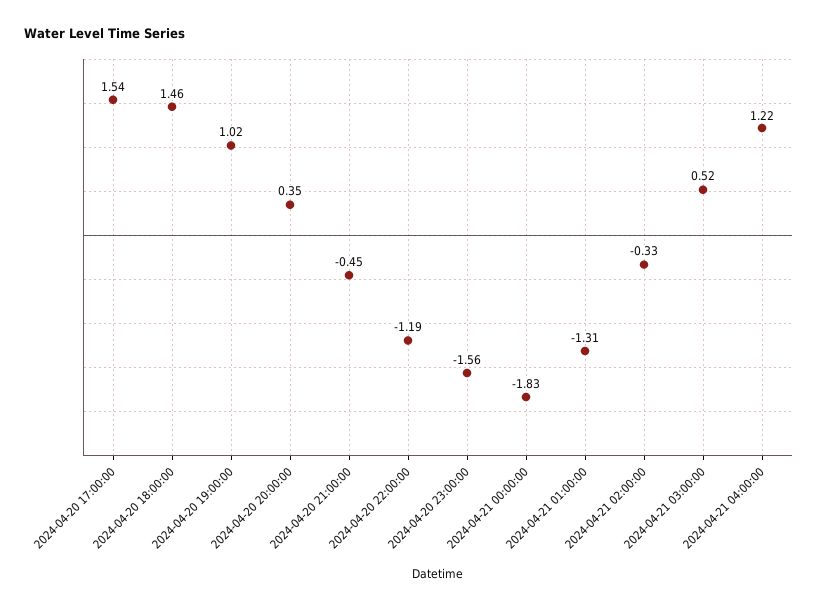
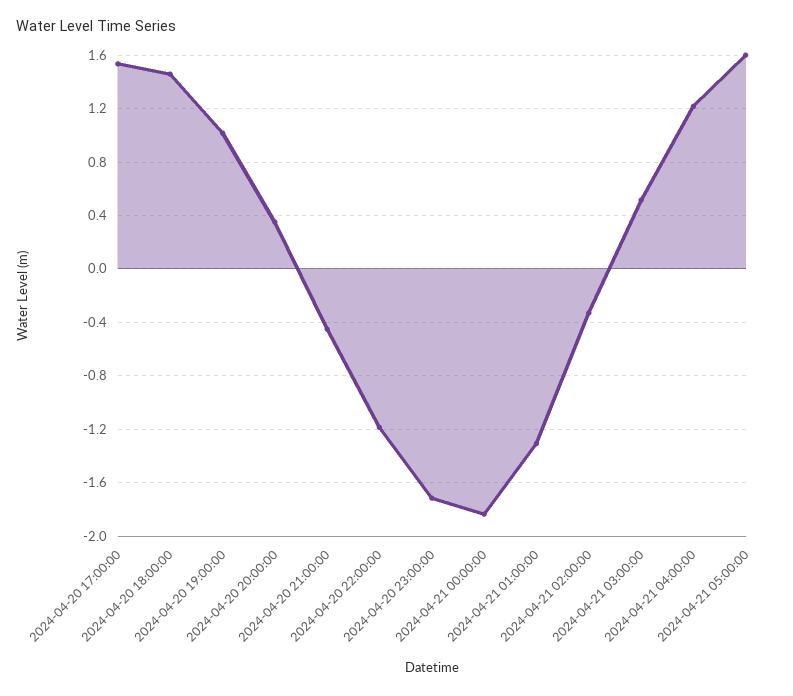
2024-04-20 23:00:00: -1.56 -> -1.7
2024-04-21 05:00:00: none -> 1.6

